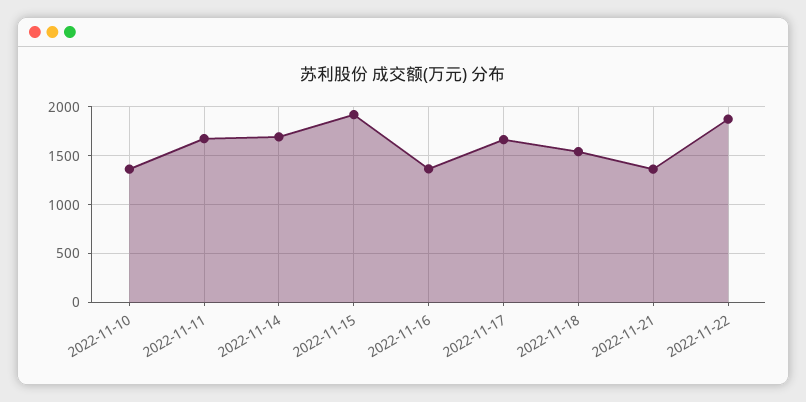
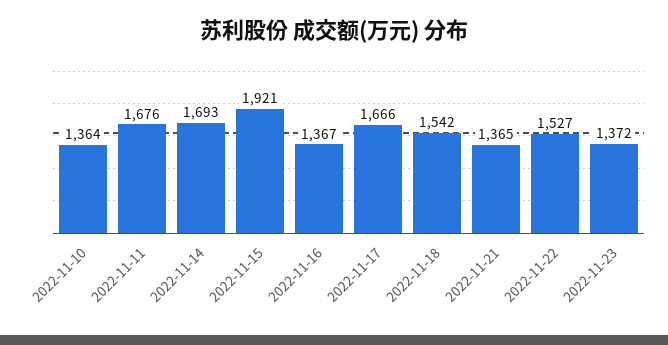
2022-11-22: 1900 -> 1527
2022-11-23: none -> 1372

